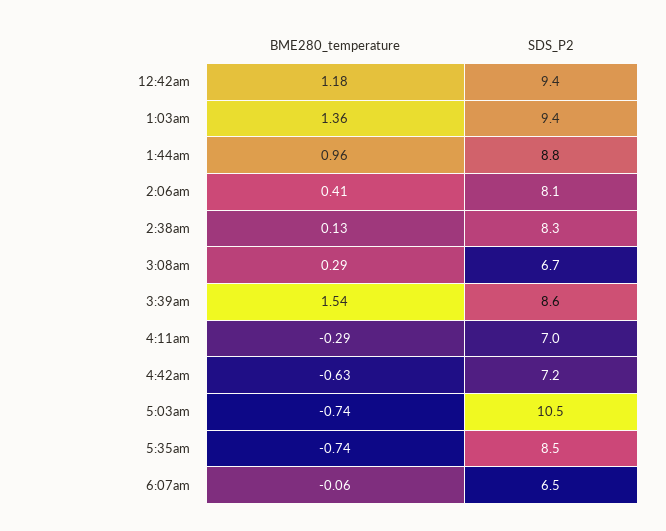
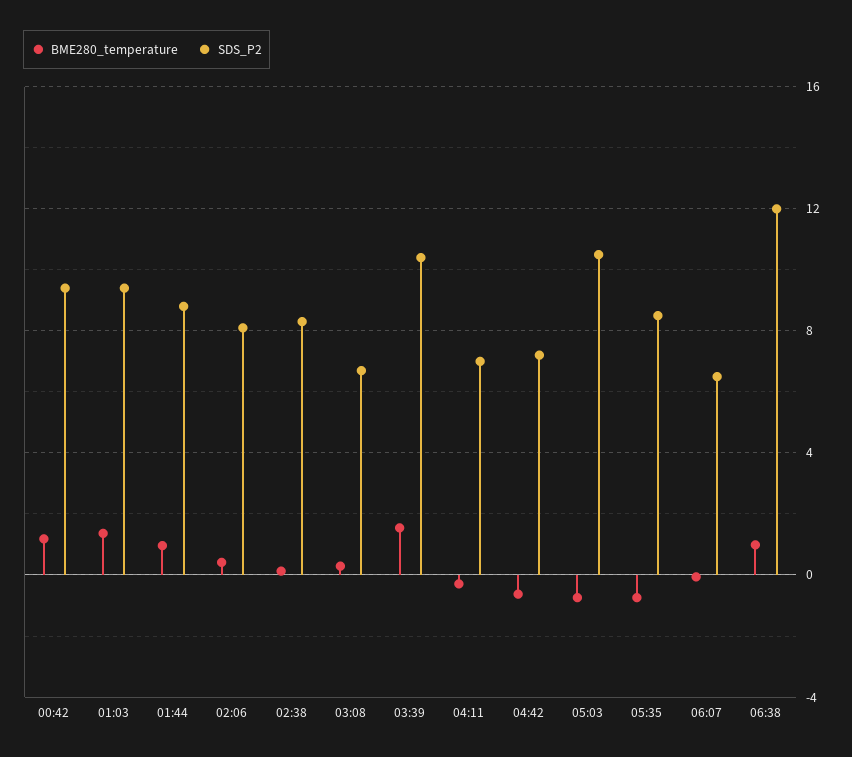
SDS_P2, 3:39am: 8.6 -> 10.5
BME280_temperature, 06:38: none -> 1
SDS_P2, 06:38: none -> 12

